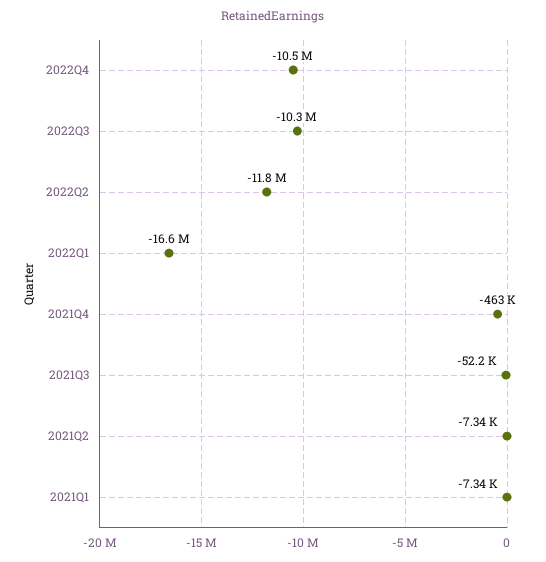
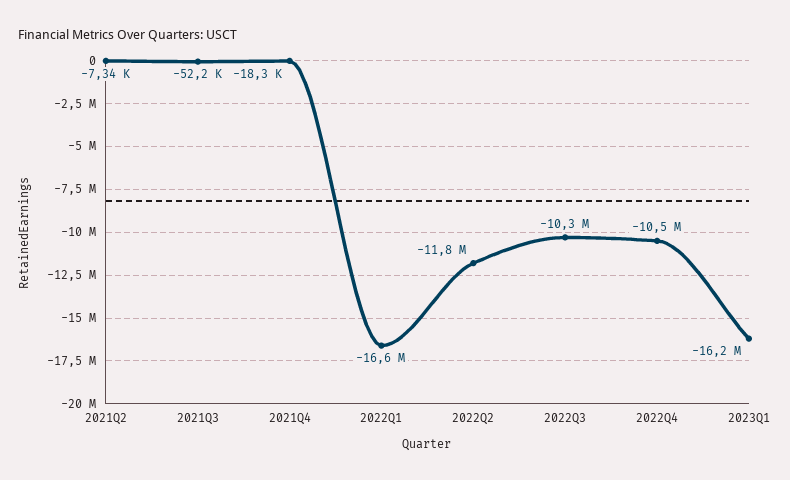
2021Q4: -463000 -> -18300
2021Q1: -7340 -> none
2023Q1: none -> -16200000

